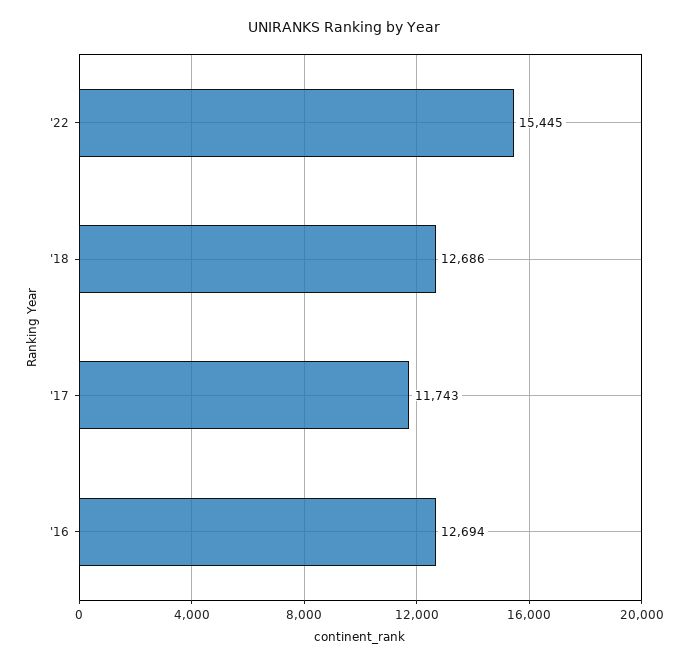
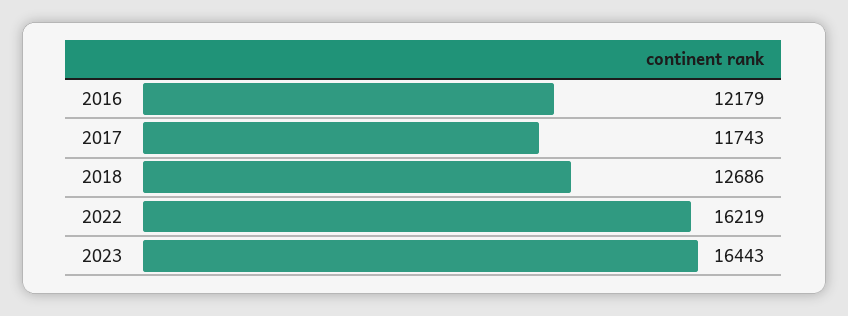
'22: 15445 -> 16219
'16: 12694 -> 12179
2023: none -> 16443

